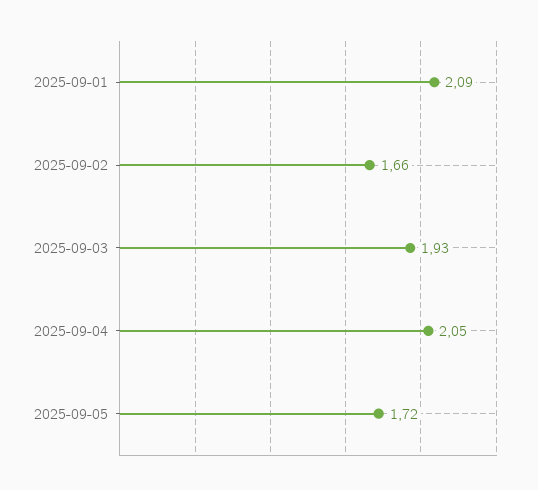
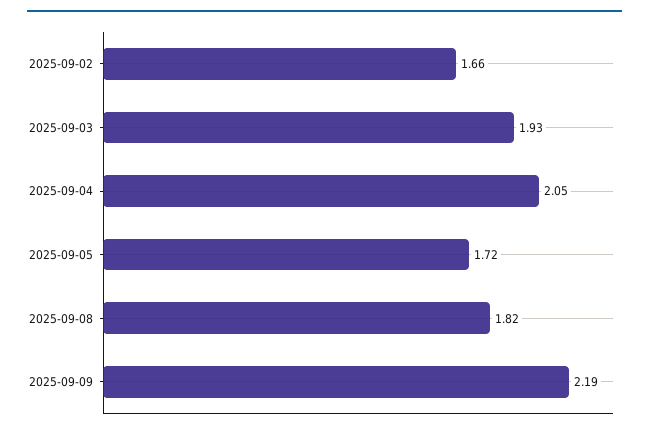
2025-09-01: 2.09 -> none
2025-09-08: none -> 1.82
2025-09-09: none -> 2.19

